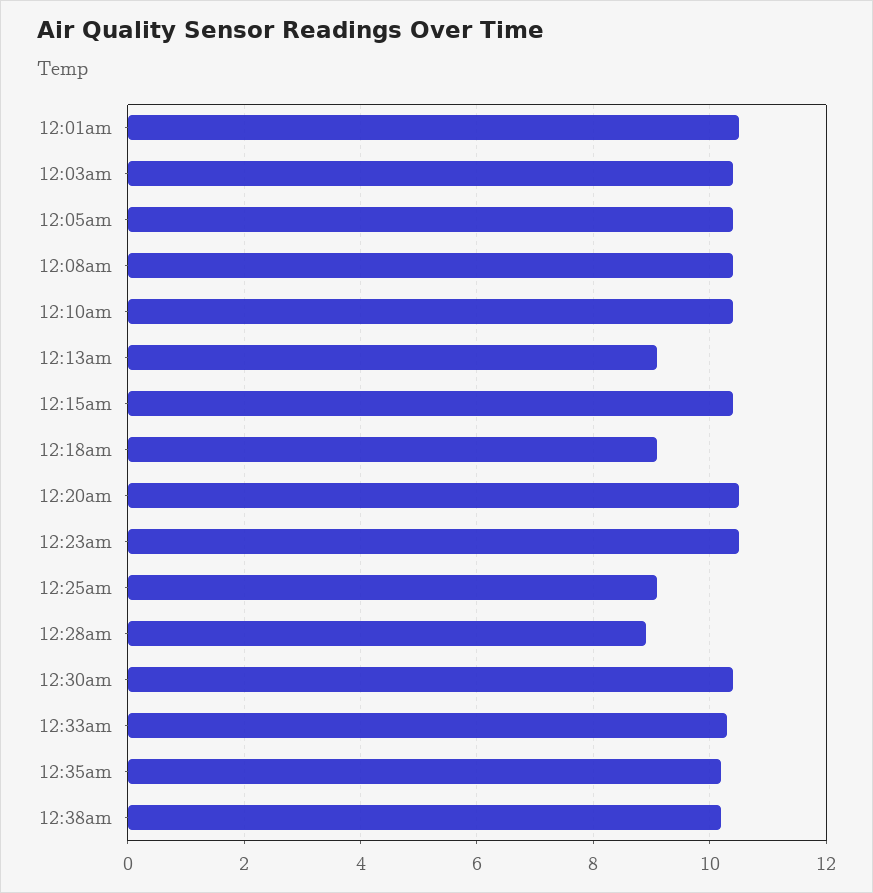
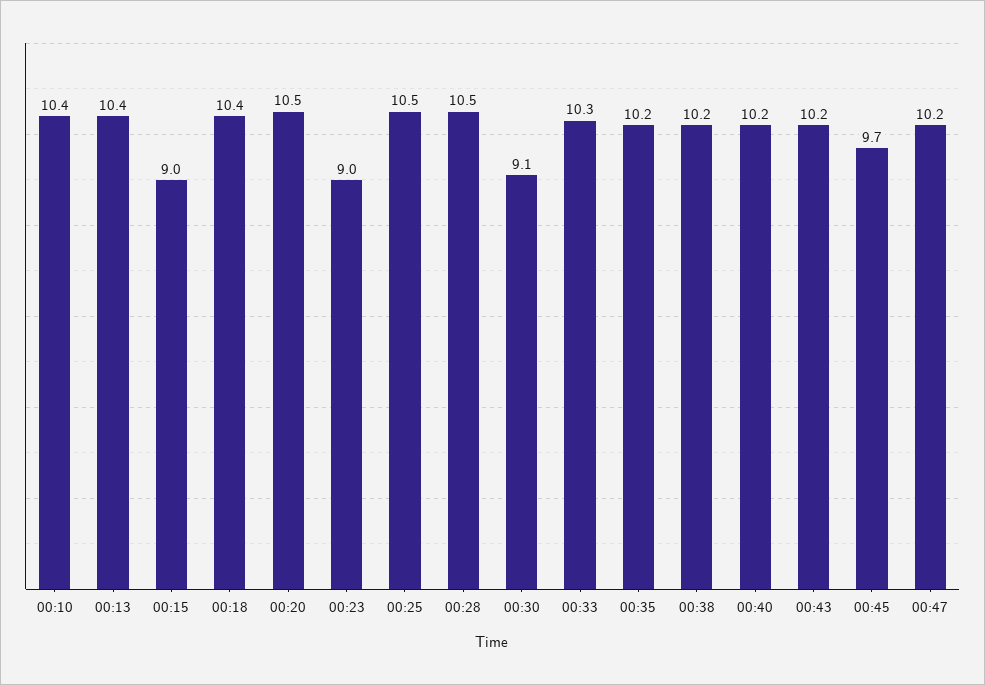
12:01am: 10.5 -> none
12:03am: 10.5 -> none
12:05am: 10.5 -> none
12:08am: 10.5 -> none
12:13am: 9 -> 10.4
12:15am: 10.5 -> 9
12:18am: 9 -> 10.4
12:23am: 10.5 -> 9
12:25am: 9 -> 10.5
12:28am: 9 -> 10.5
12:30am: 10.5 -> 9.1
00:40: none -> 10.2
00:43: none -> 10.2
00:45: none -> 9.7
00:47: none -> 10.2

